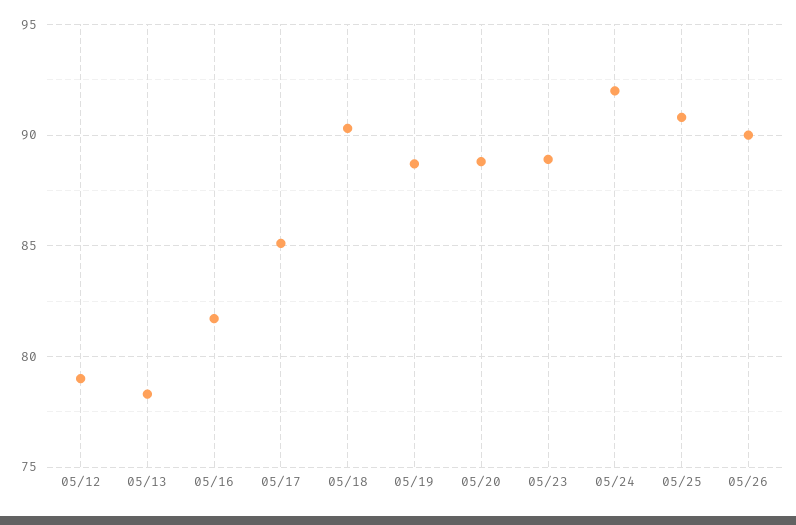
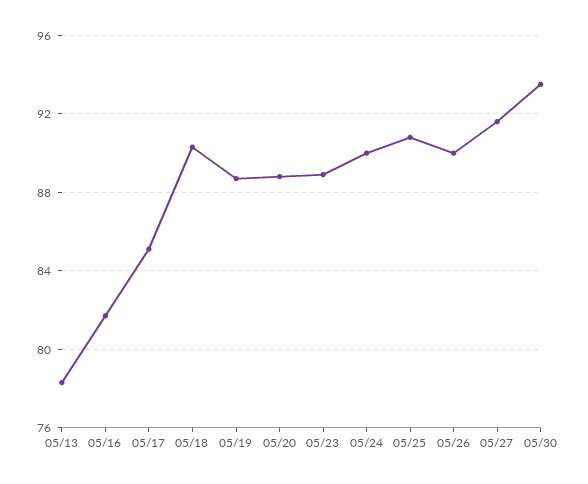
05/12: 79 -> none
05/24: 92 -> 90
05/27: none -> 91.5
05/30: none -> 93.5

